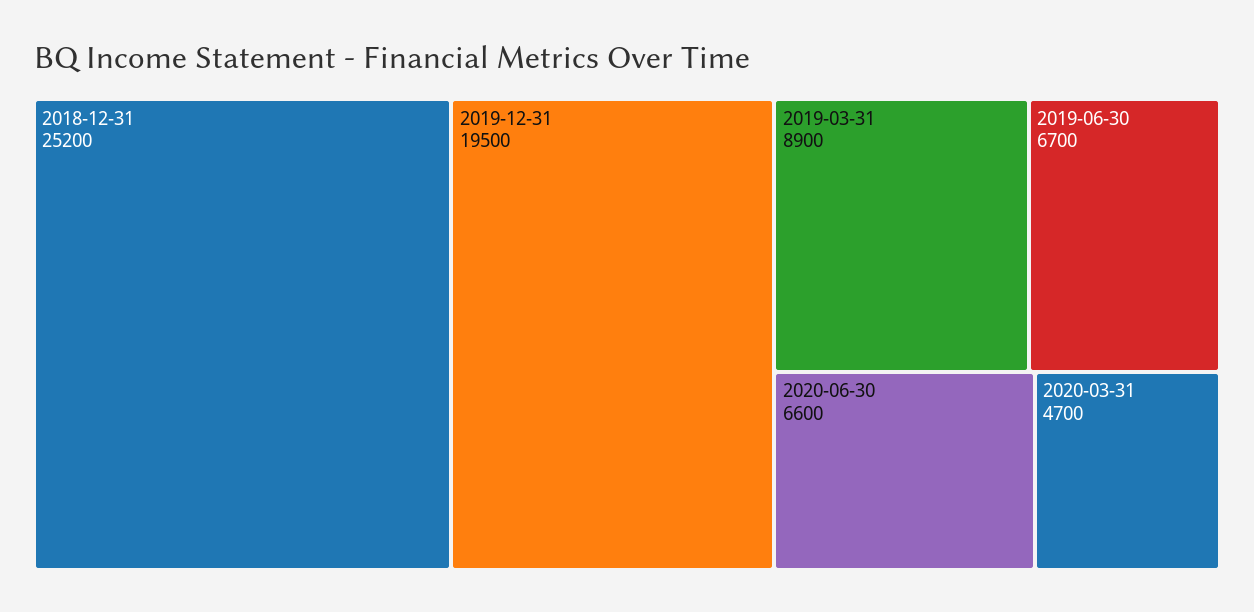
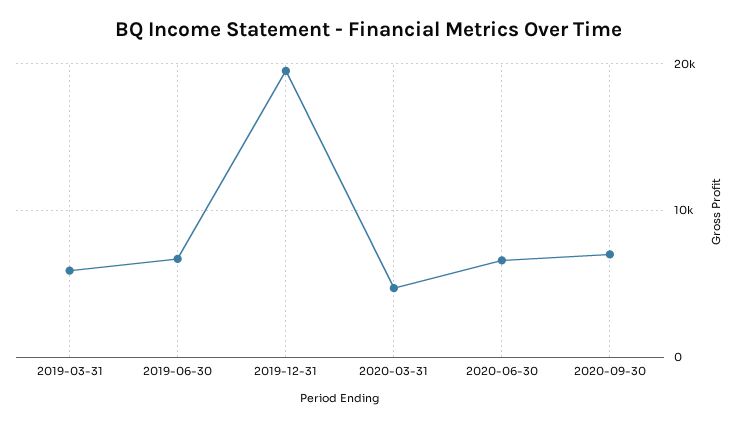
2018-12-31: 25200 -> none
2019-03-31: 8900 -> 6000
2020-09-30: none -> 7000

